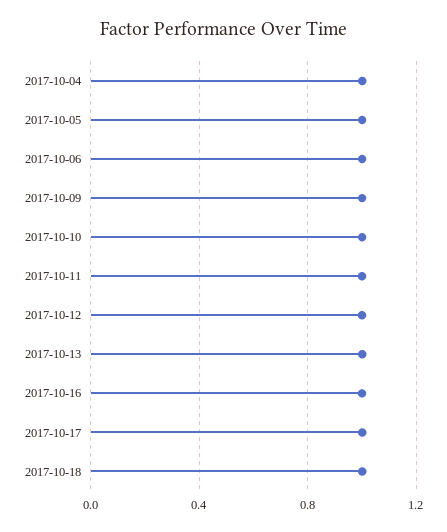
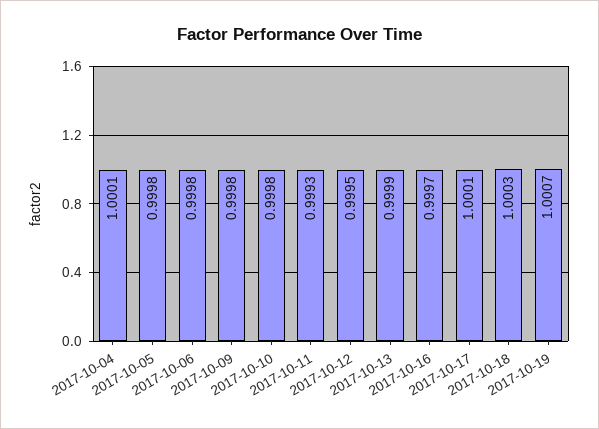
2017-10-19: none -> 1.0007

